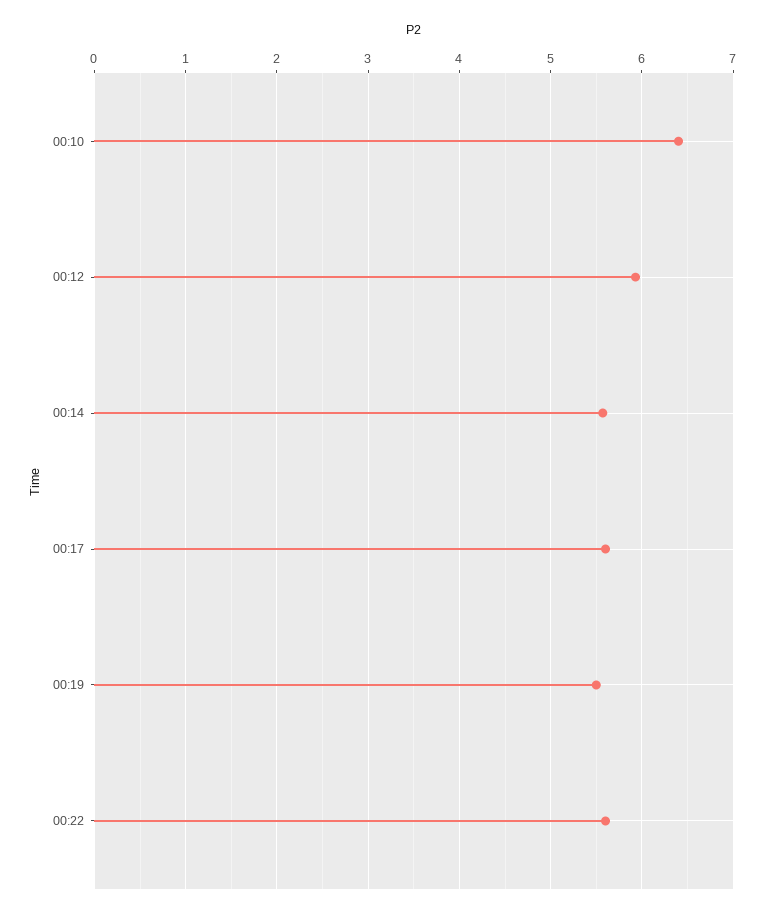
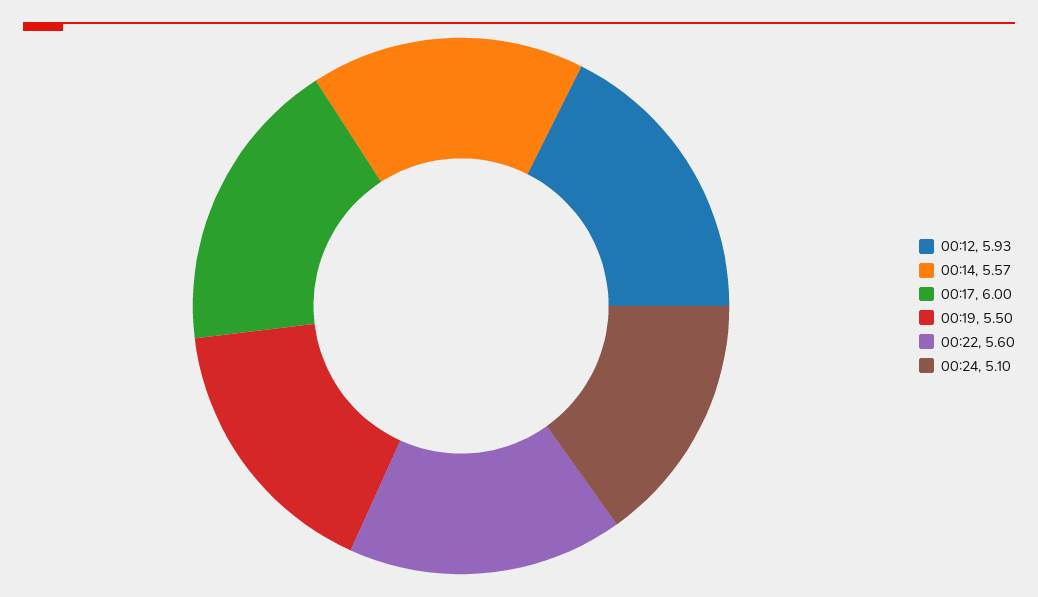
00:10: 6.4 -> none
00:17: 5.6 -> 6
00:24: none -> 5.1

